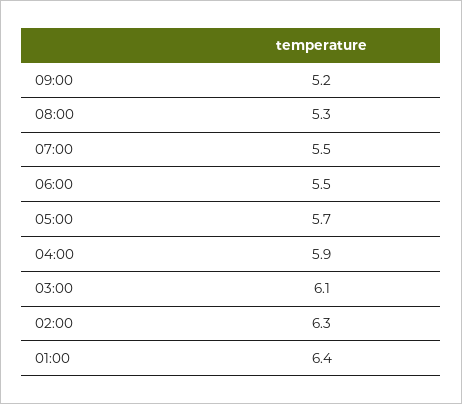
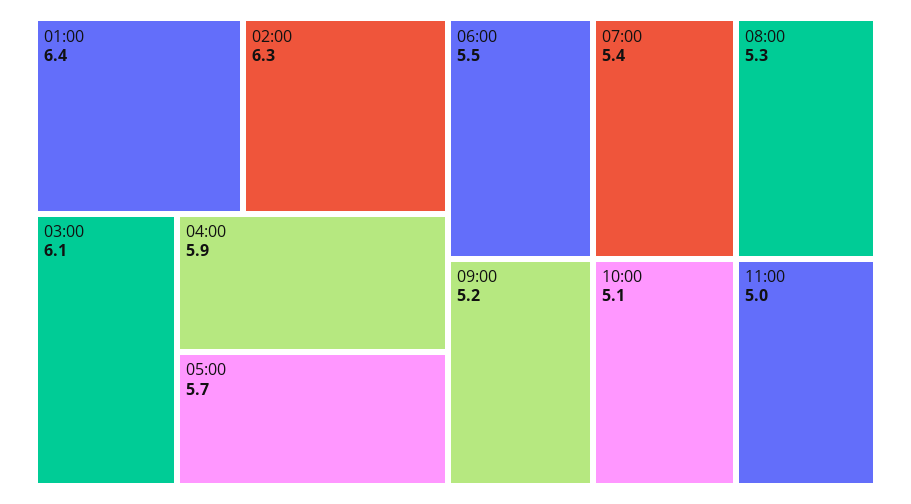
07:00: 5.5 -> 5.4
10:00: none -> 5.1
11:00: none -> 5

